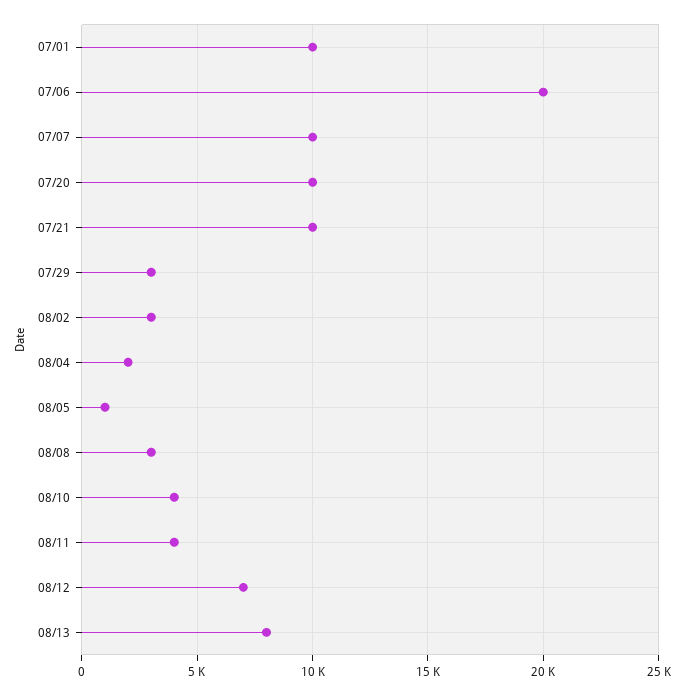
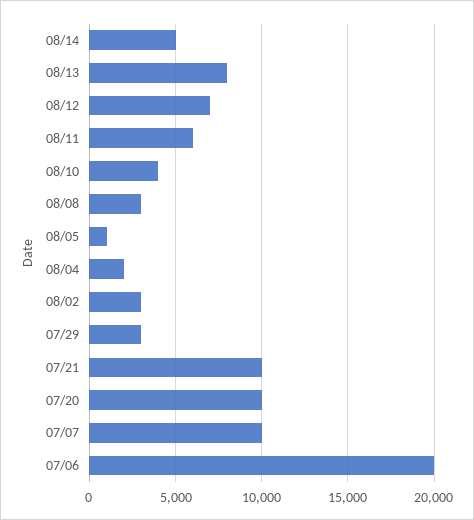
07/01: 10000 -> none
08/11: 4000 -> 6000
08/14: none -> 5000

